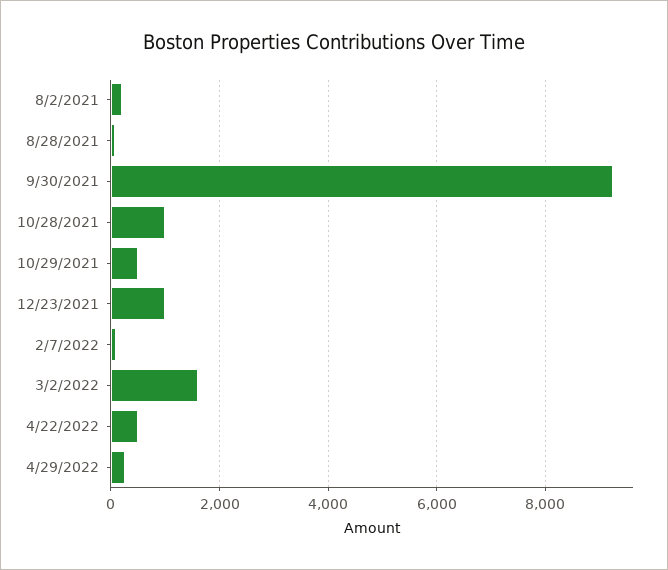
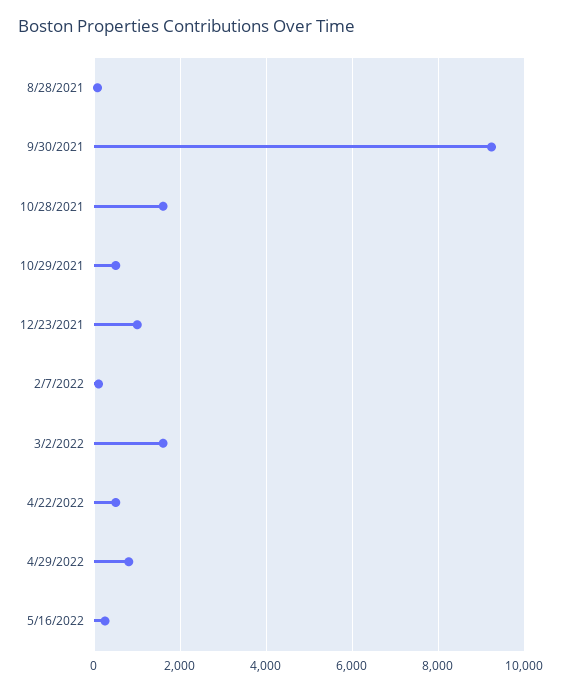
8/2/2021: 200 -> none
10/28/2021: 1000 -> 1600
4/29/2022: 200 -> 800
5/16/2022: none -> 200

